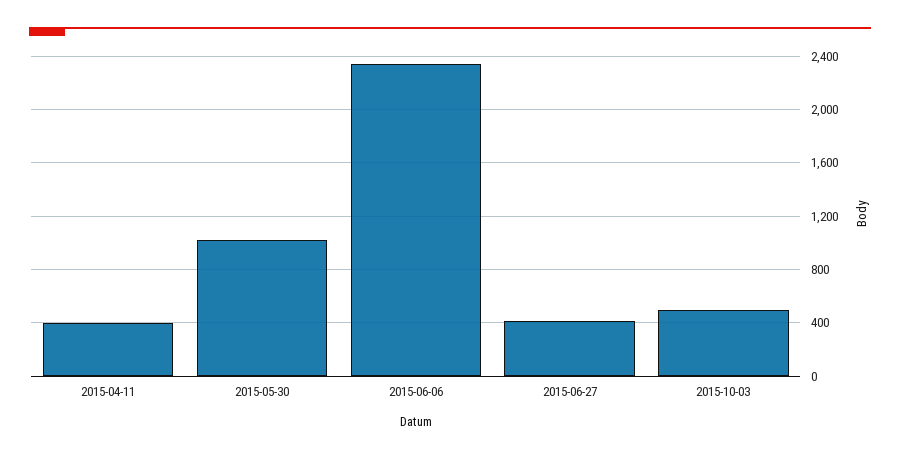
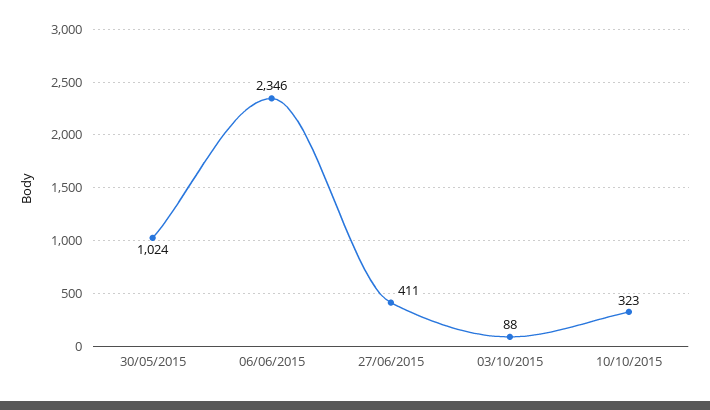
2015-04-11: 400 -> none
2015-10-03: 500 -> 88
10/10/2015: none -> 323

